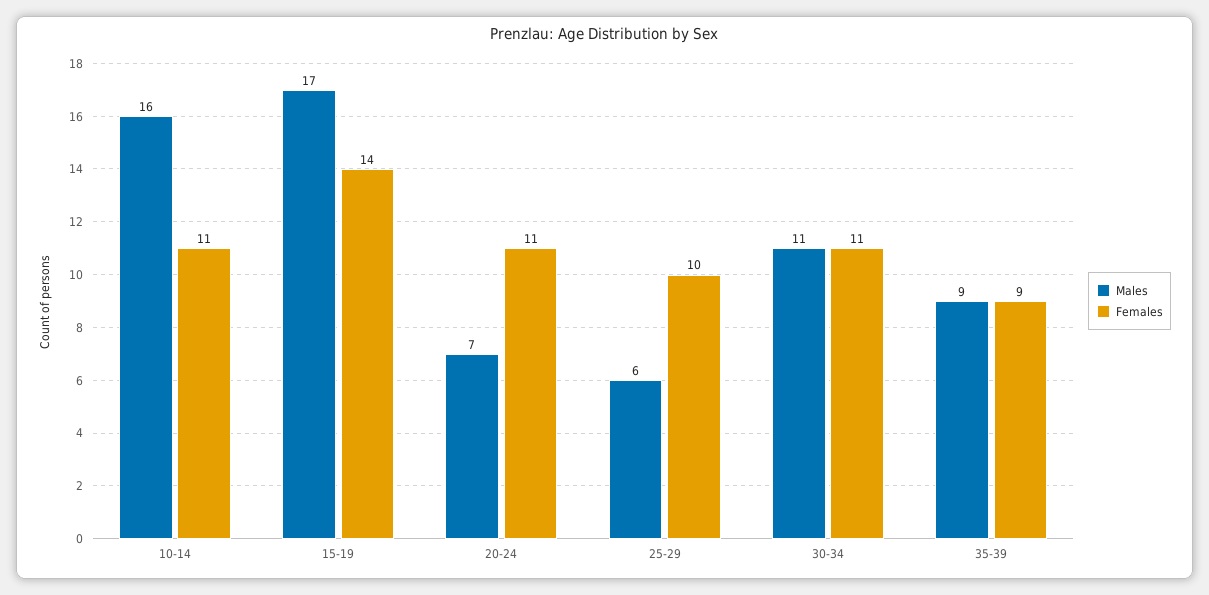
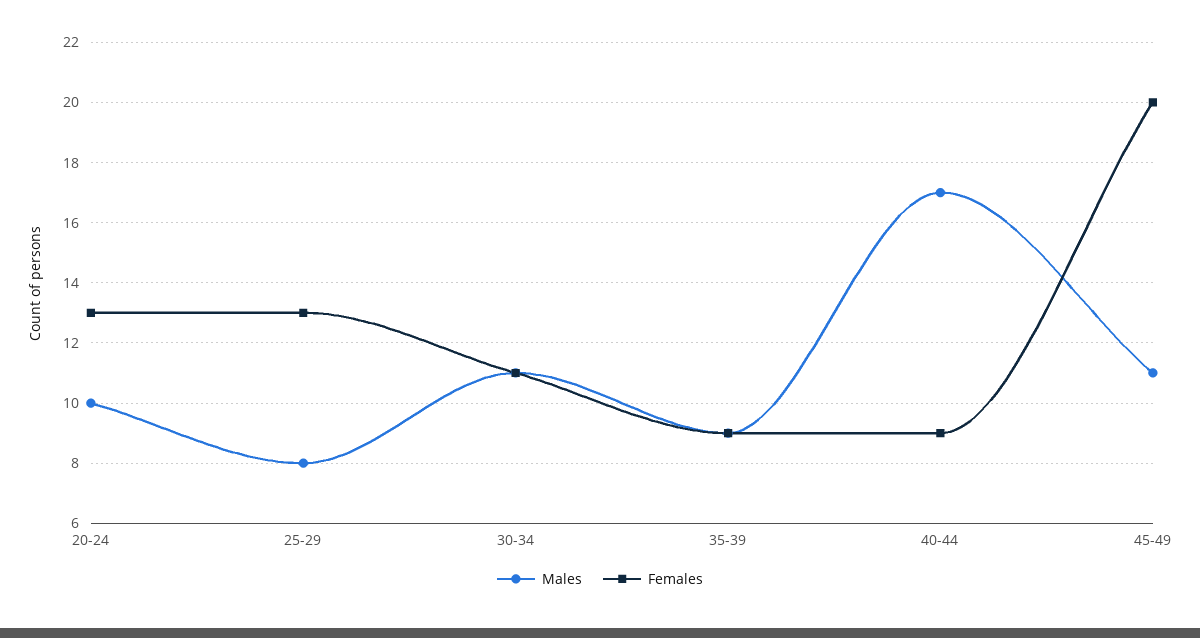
Males, 10-14: 16 -> none
Females, 10-14: 11 -> none
Males, 15-19: 17 -> none
Females, 15-19: 14 -> none
Males, 20-24: 7 -> 10
Females, 20-24: 11 -> 13
Males, 25-29: 6 -> 8
Females, 25-29: 10 -> 13
Males, 40-44: none -> 17
Females, 40-44: none -> 9
Males, 45-49: none -> 11
Females, 45-49: none -> 20

